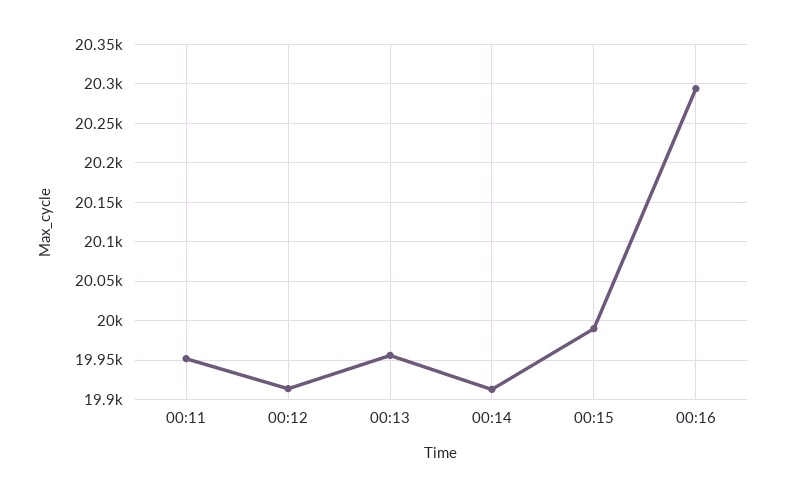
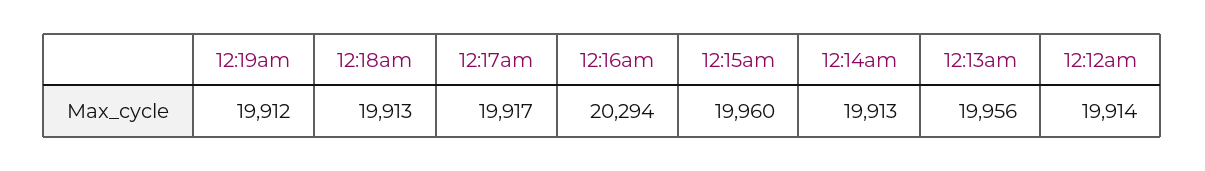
00:11: 19950 -> none
00:15: 19990 -> 19960
12:19am: none -> 19912
12:18am: none -> 19913
12:17am: none -> 19917

